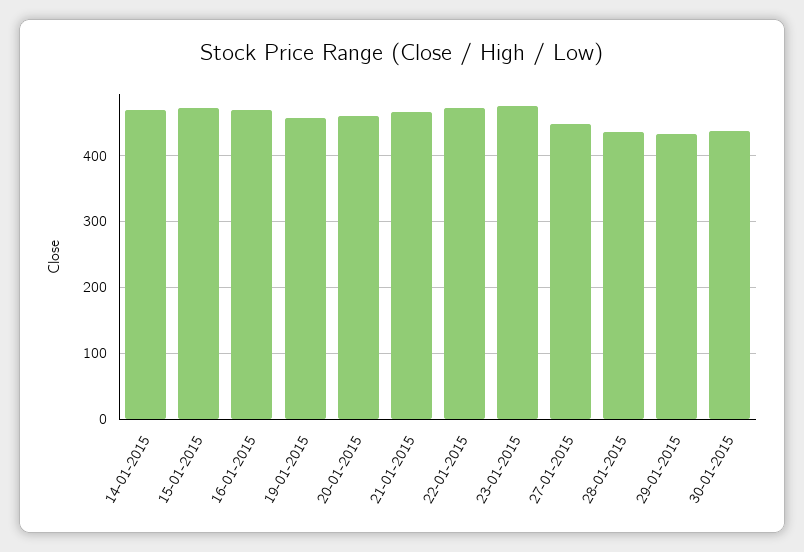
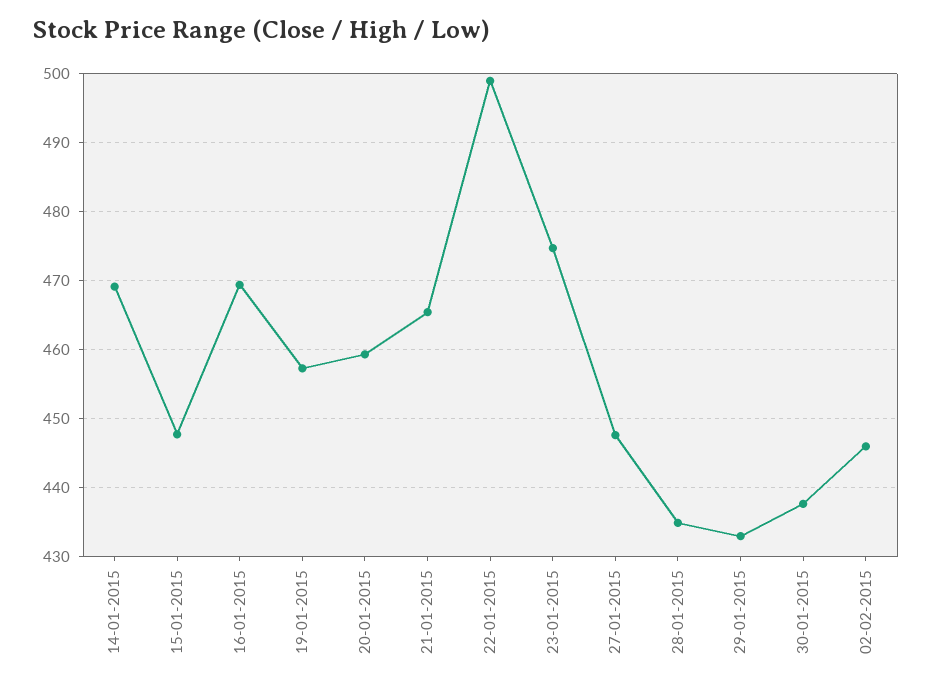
15-01-2015: 470 -> 448
22-01-2015: 470 -> 499
02-02-2015: none -> 446

